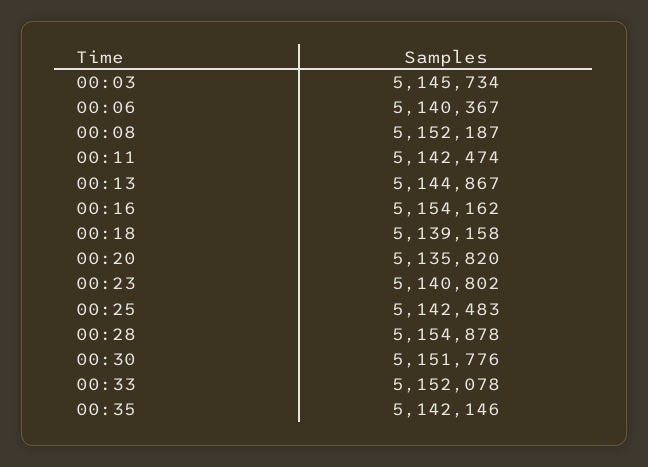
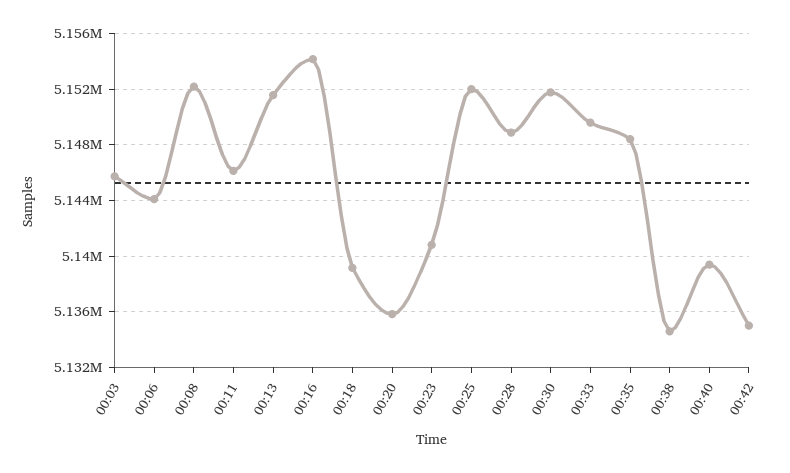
00:06: 5140367 -> 5144000
00:11: 5142474 -> 5146000
00:13: 5144867 -> 5151500
00:25: 5142483 -> 5152000
00:28: 5154878 -> 5149000
00:33: 5152078 -> 5149500
00:35: 5142146 -> 5148500
00:38: none -> 5134500
00:40: none -> 5139500
00:42: none -> 5135000

